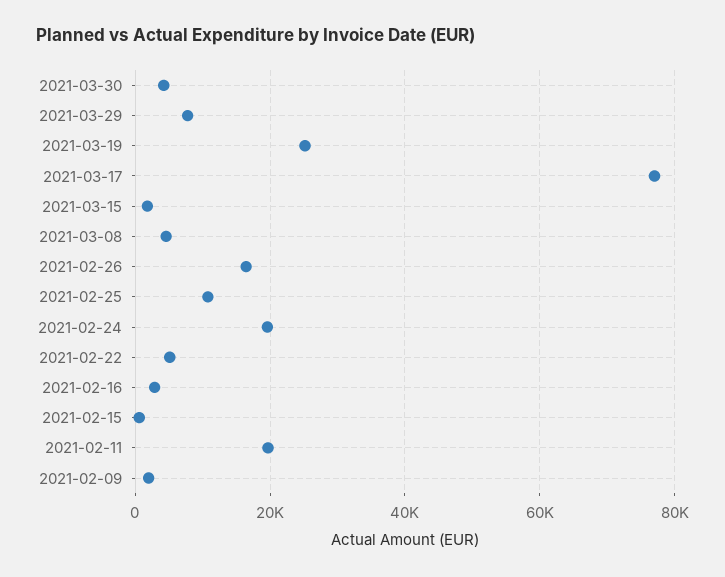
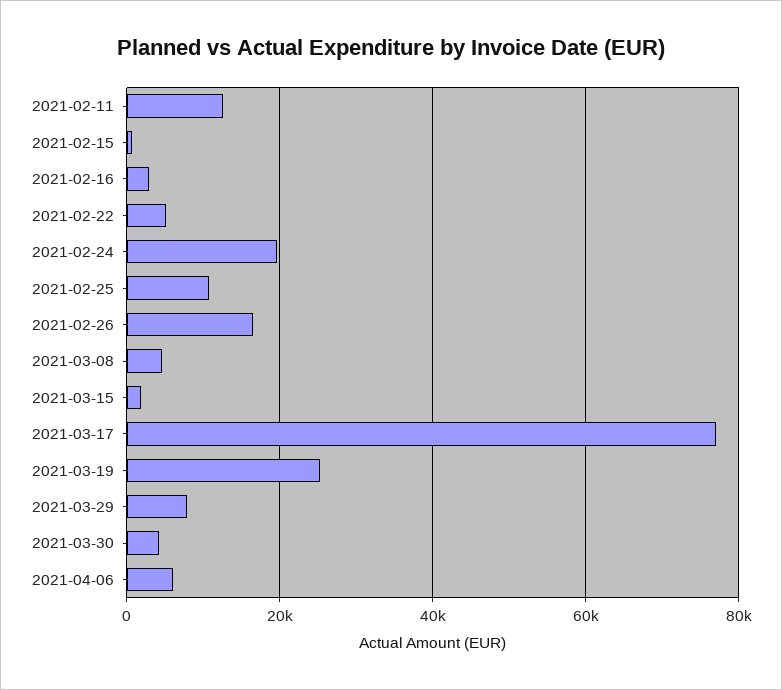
2021-02-11: 20000 -> 12000
2021-02-09: 2000 -> none
2021-04-06: none -> 6000

